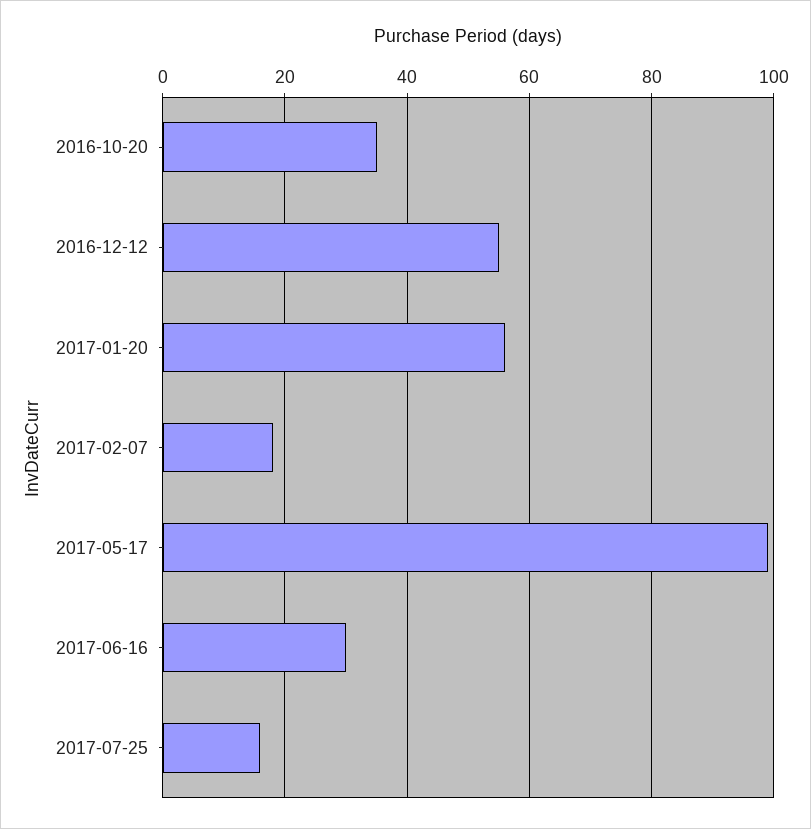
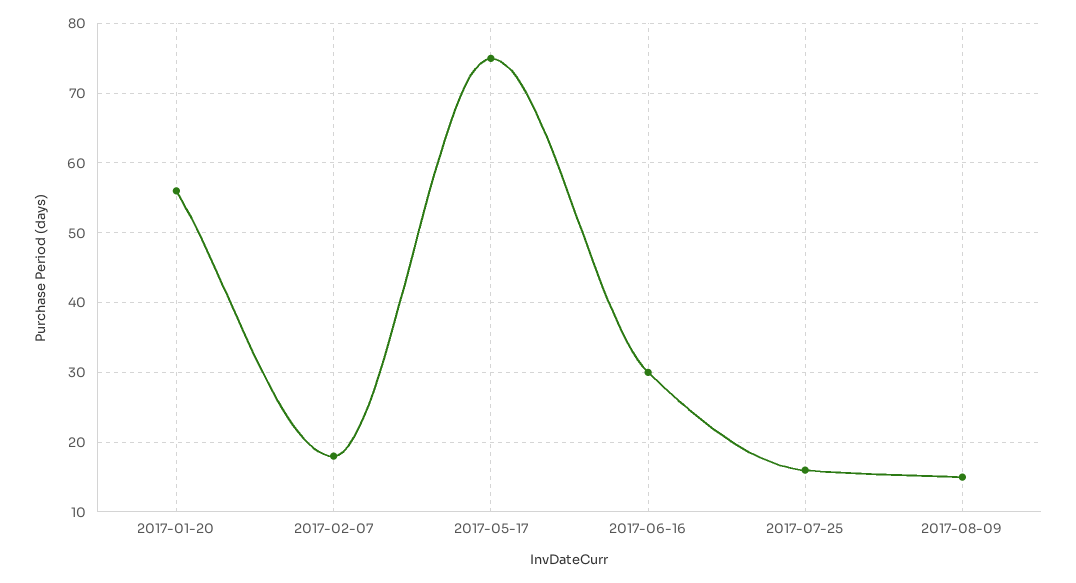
2016-10-20: 35 -> none
2016-12-12: 55 -> none
2017-05-17: 100 -> 75
2017-08-09: none -> 15

